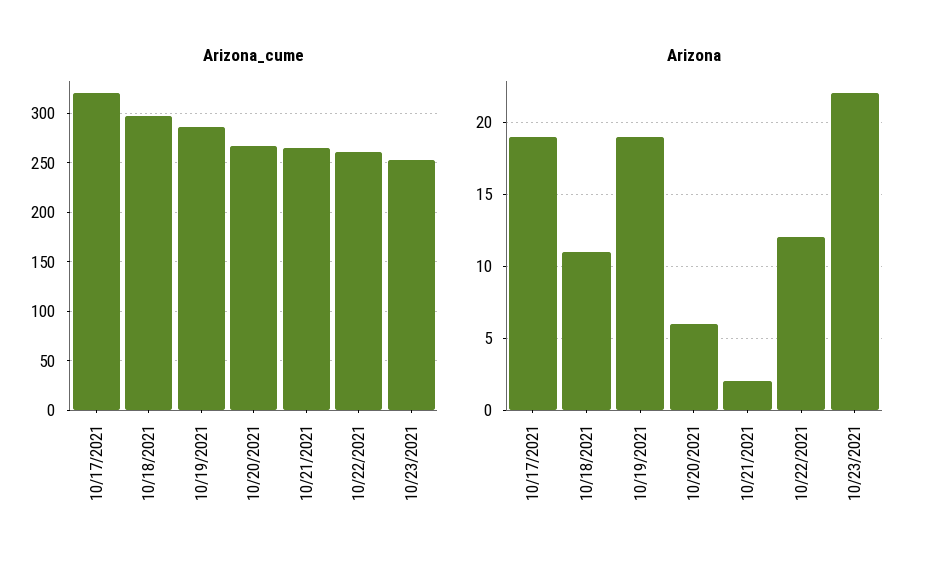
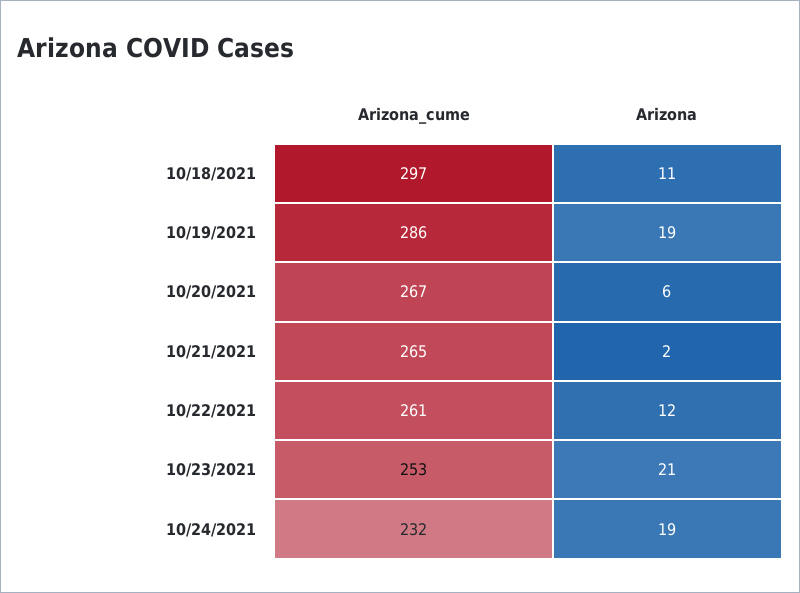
Arizona_cume, 10/17/2021: 320 -> none
Arizona, 10/17/2021: 19 -> none
Arizona, 10/23/2021: 22 -> 21
Arizona_cume, 10/24/2021: none -> 232
Arizona, 10/24/2021: none -> 19

